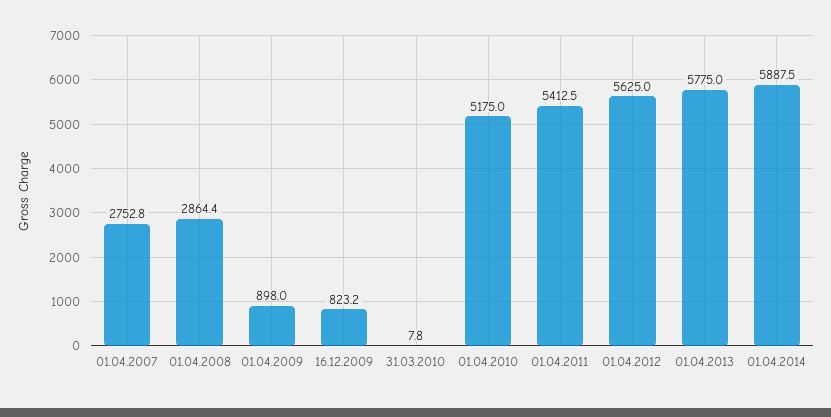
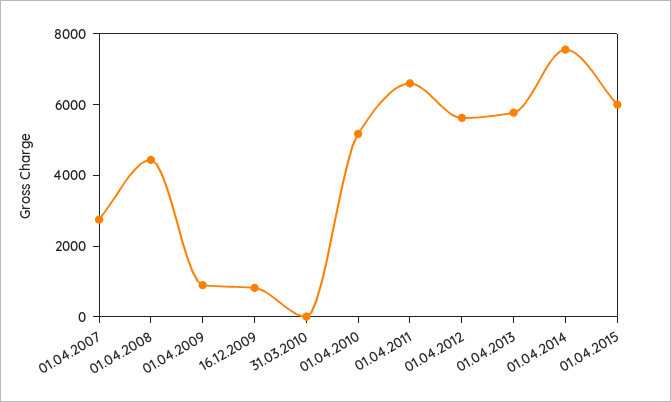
01.04.2008: 2864.4 -> 4500
01.04.2011: 5412.5 -> 6500
01.04.2014: 5887.5 -> 7500
01.04.2015: none -> 6000

